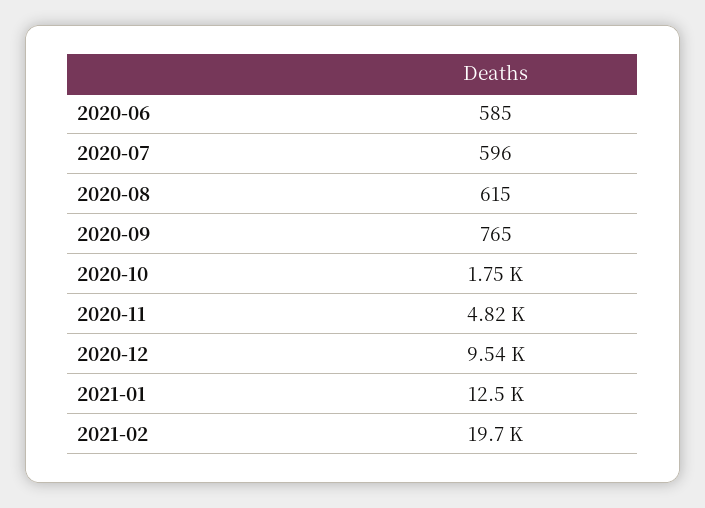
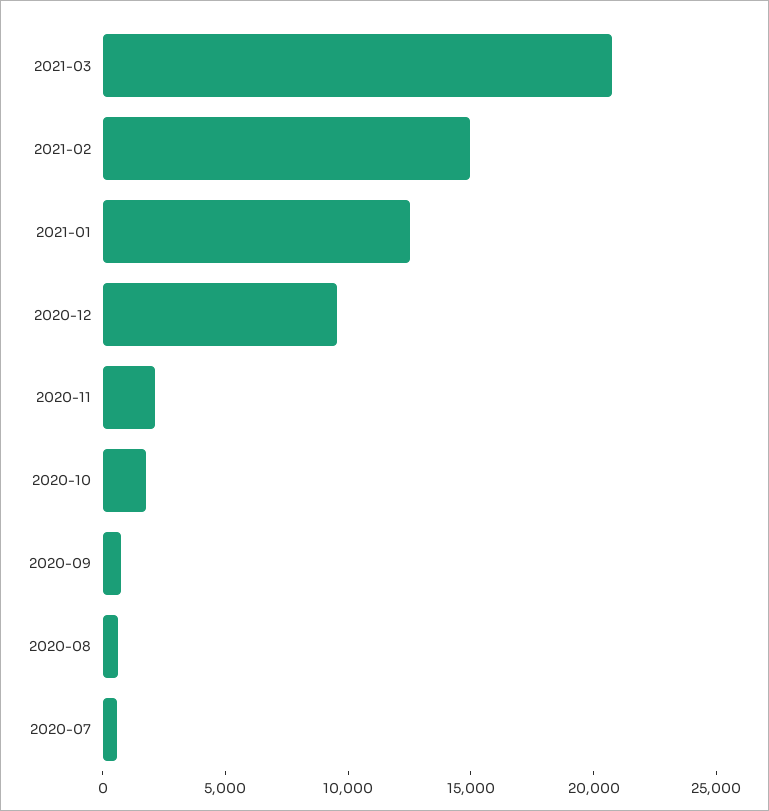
2020-06: 585 -> none
2020-11: 4820 -> 2000
2021-02: 19700 -> 15000
2021-03: none -> 21000

